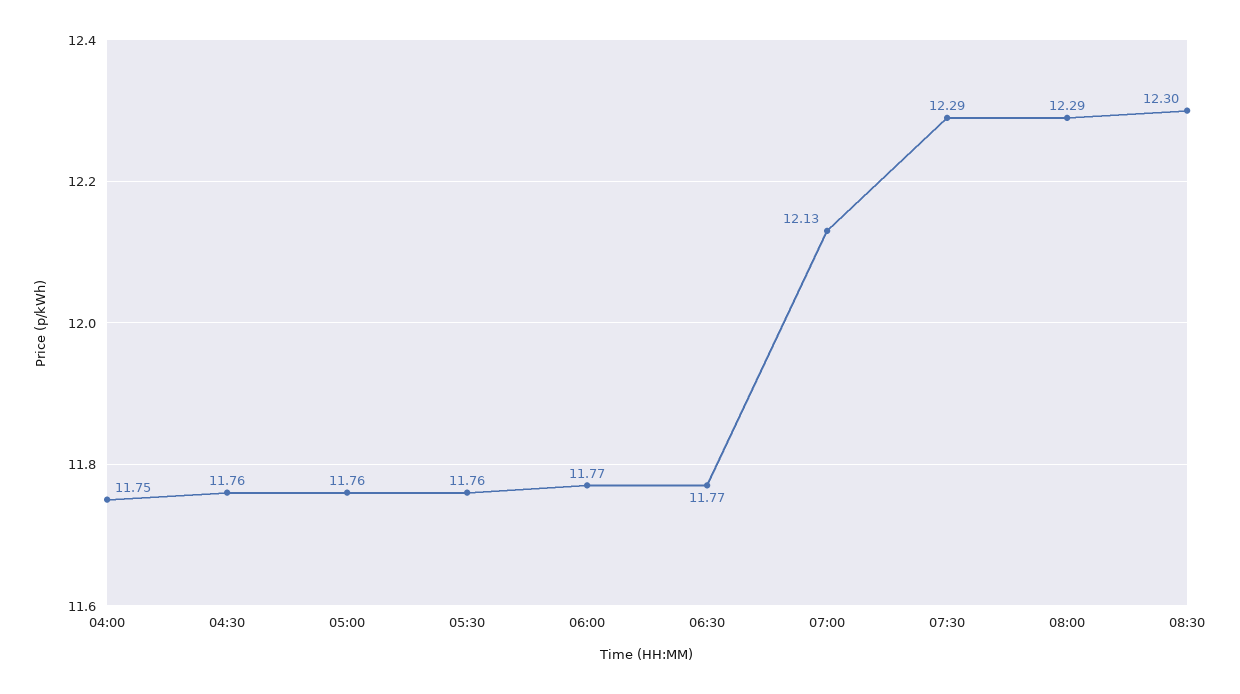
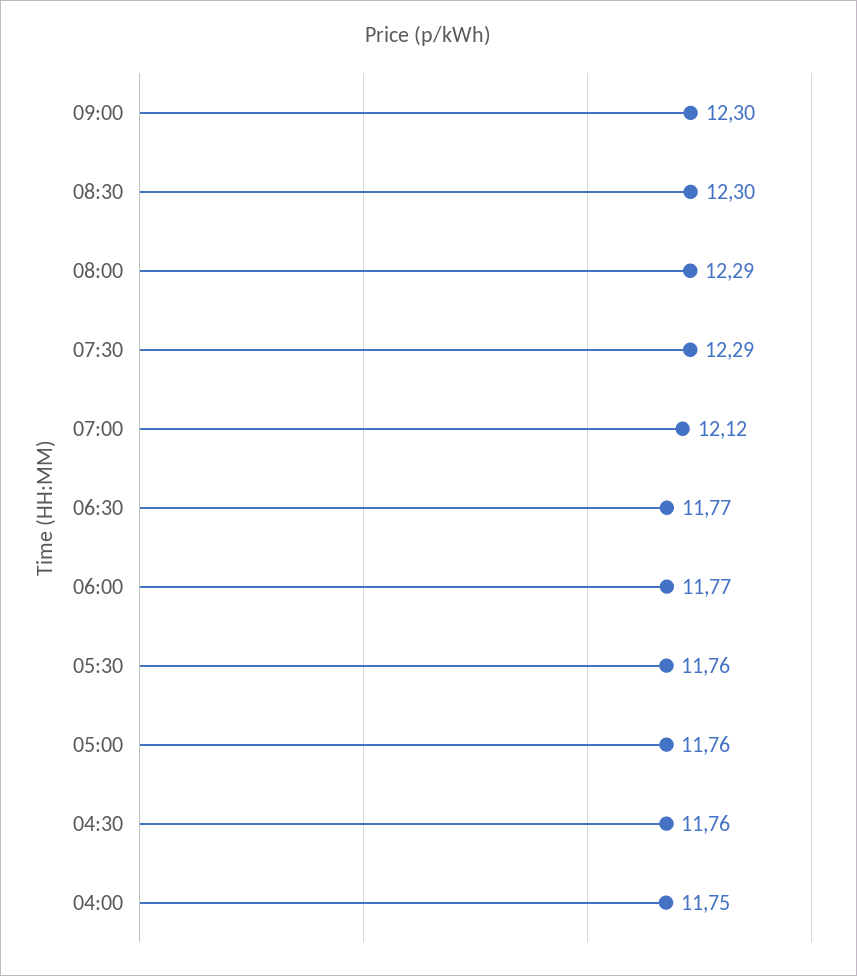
07:00: 12.13 -> 12.12
09:00: none -> 12.3

